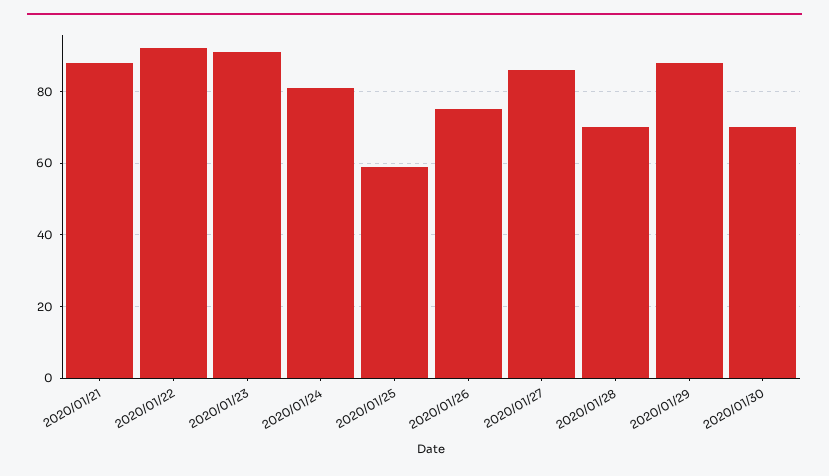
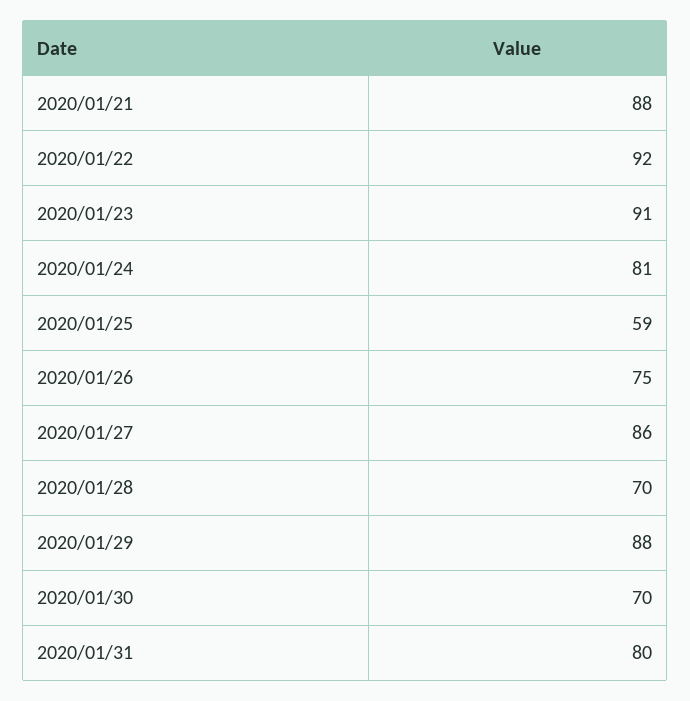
2020/01/31: none -> 80

